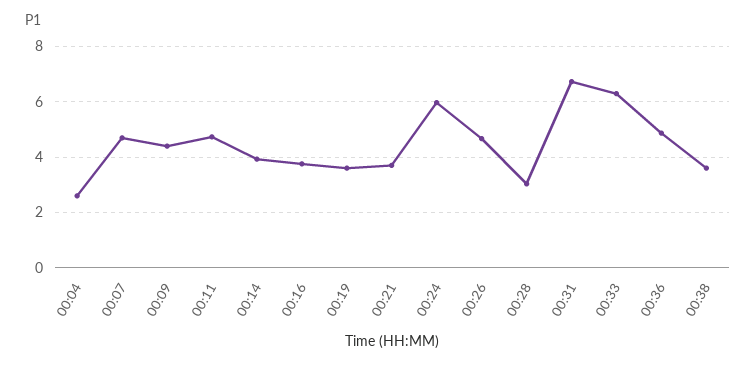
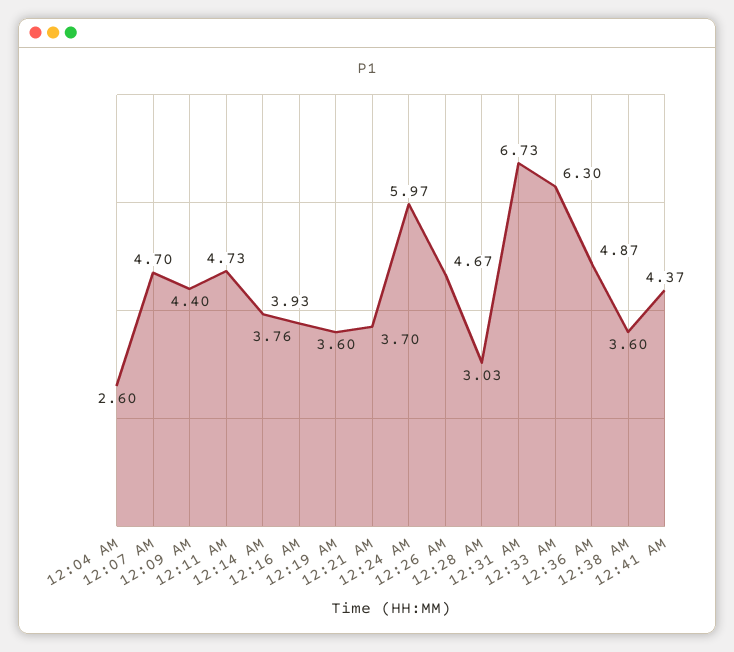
12:41 AM: none -> 4.37

